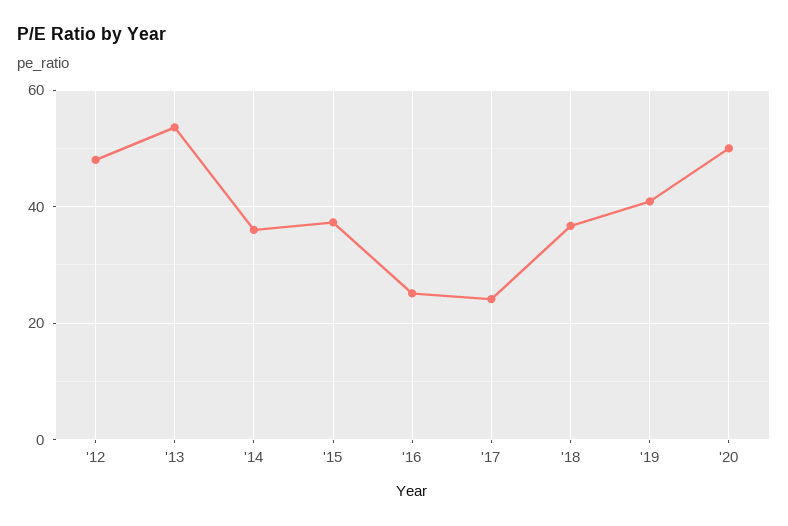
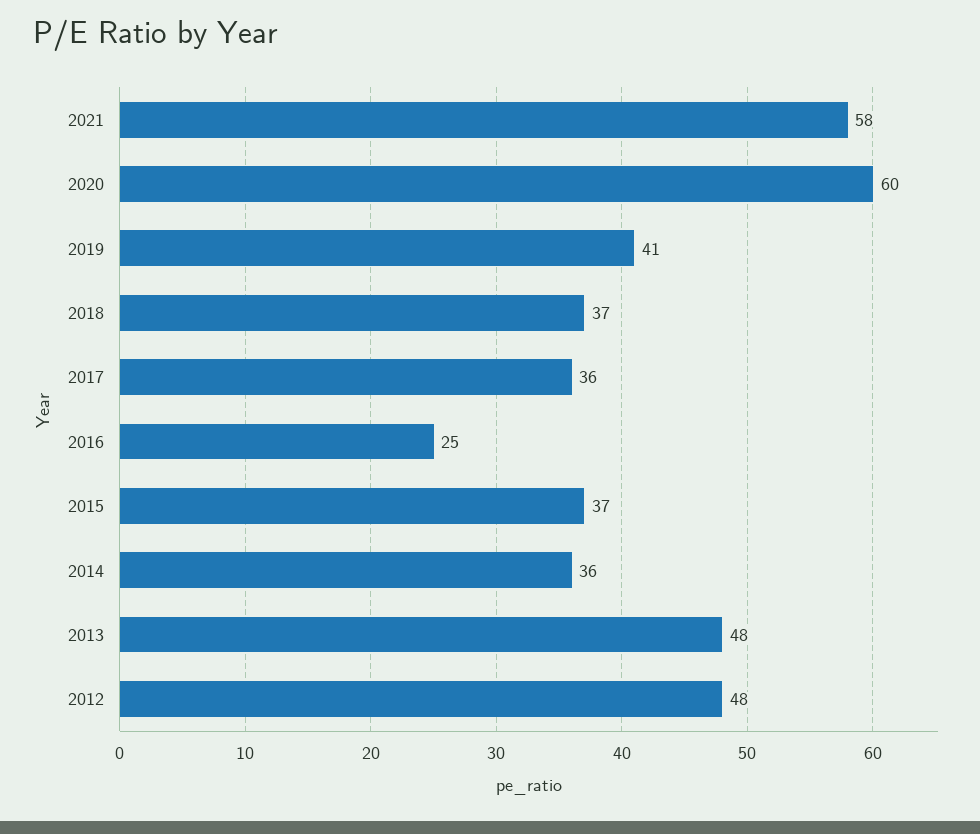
'13: 54 -> 48
'17: 24 -> 36
'20: 50 -> 60
2021: none -> 58

